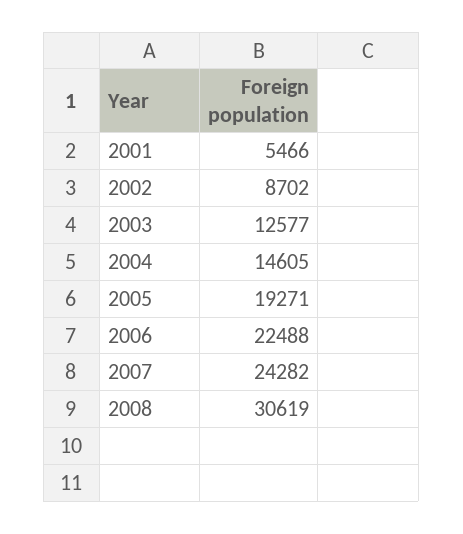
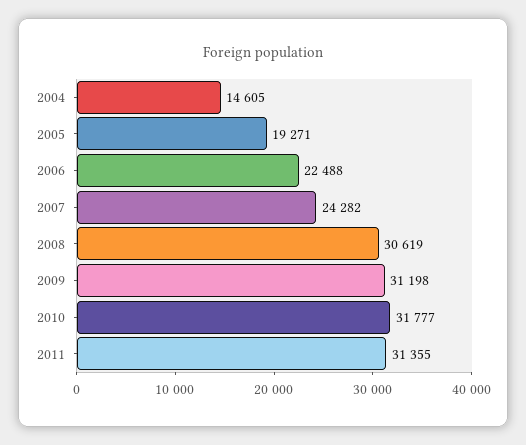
2001: 5466 -> none
2002: 8702 -> none
2003: 12577 -> none
2009: none -> 31198
2010: none -> 31777
2011: none -> 31355

